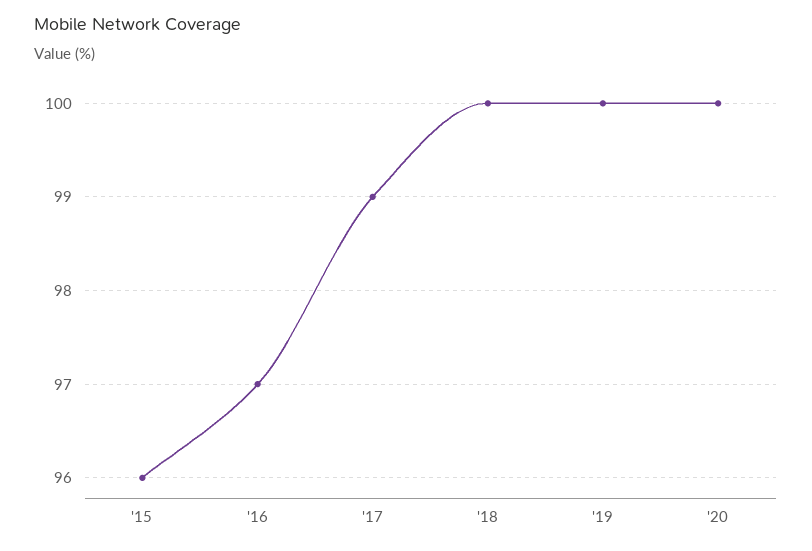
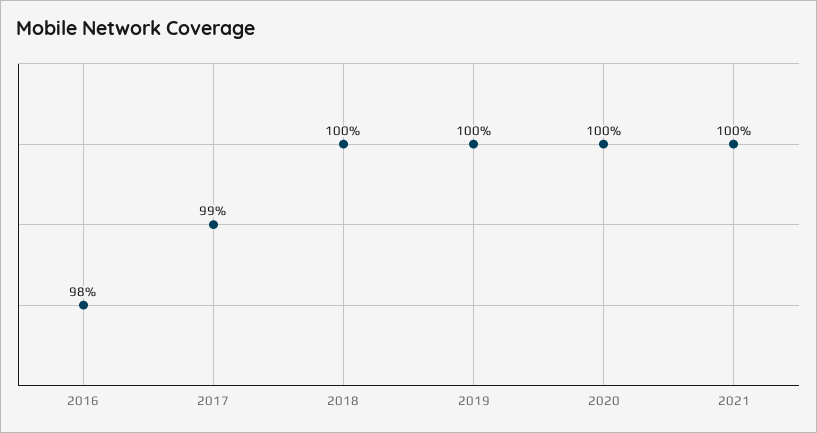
'15: 96 -> none
'16: 97 -> 98
2021: none -> 100

